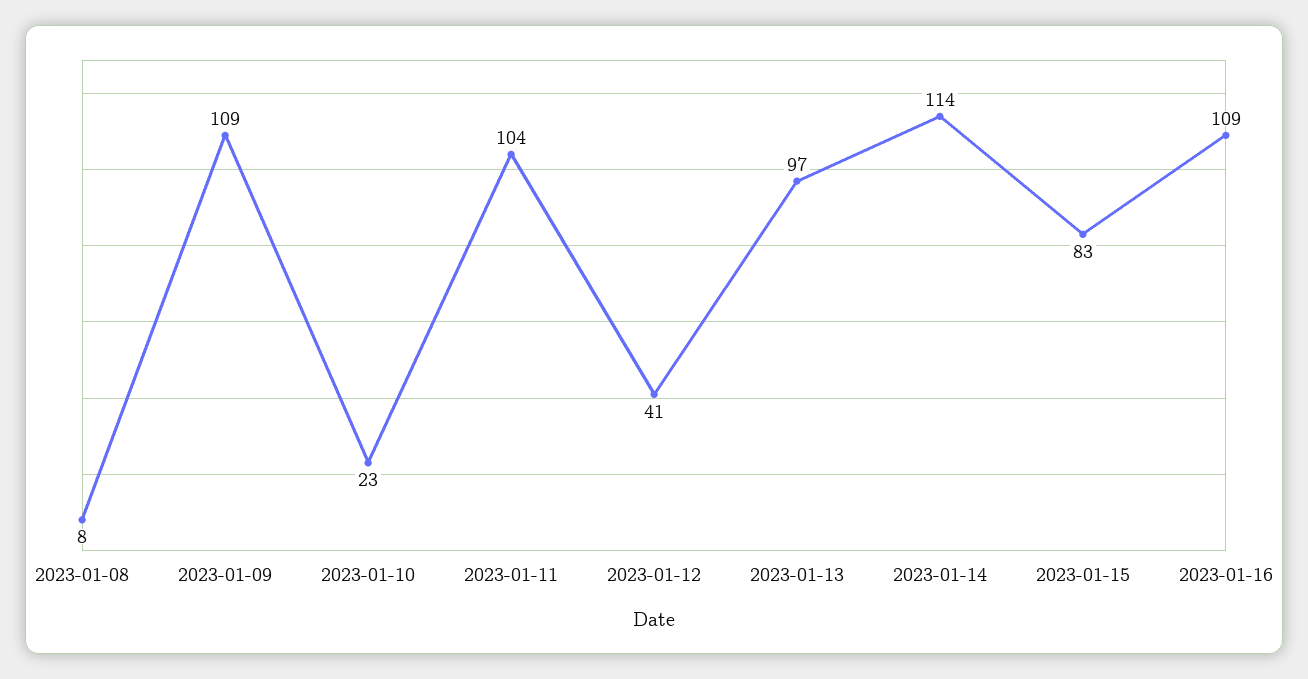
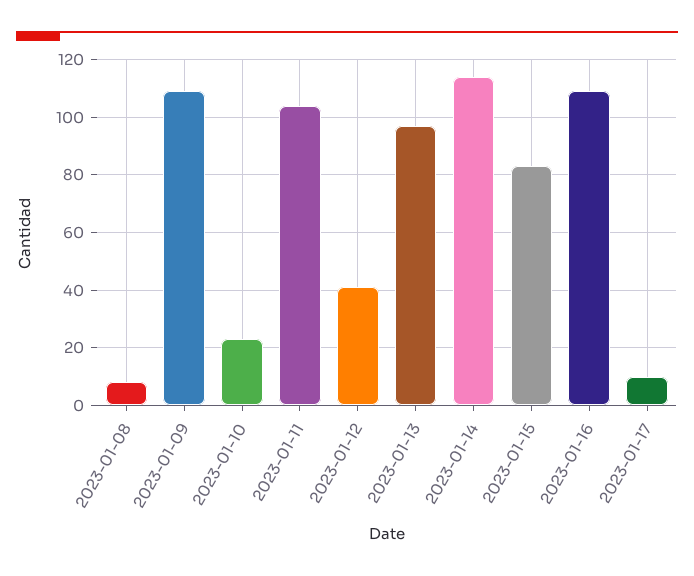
2023-01-17: none -> 10

